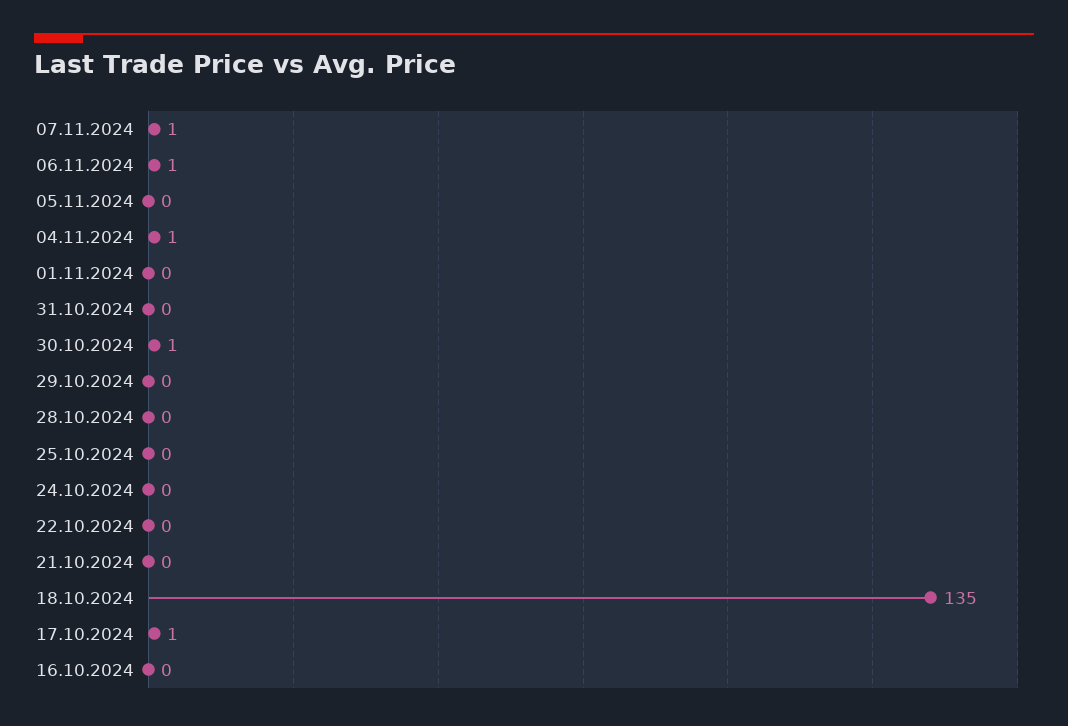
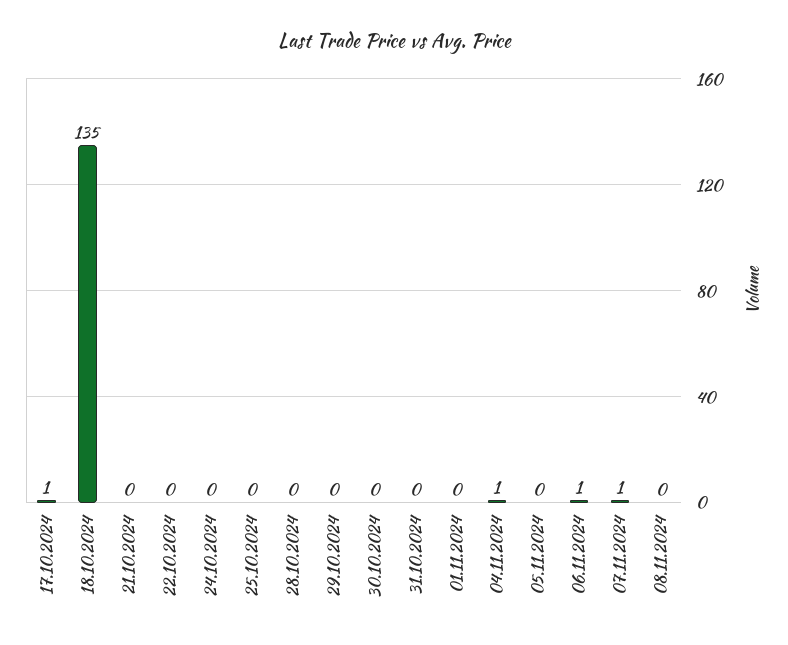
30.10.2024: 1 -> 0
16.10.2024: 0 -> none
08.11.2024: none -> 0

